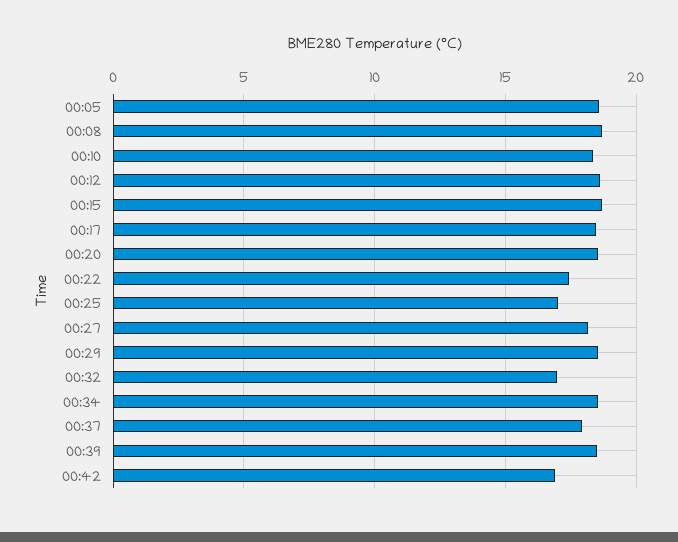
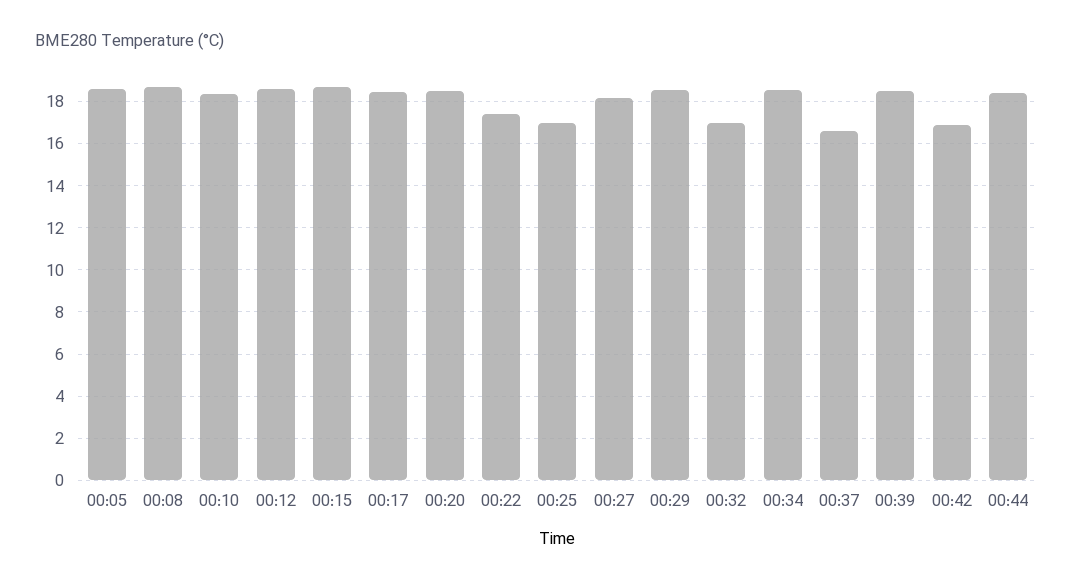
00:37: 18 -> 16.5
00:44: none -> 18.5

